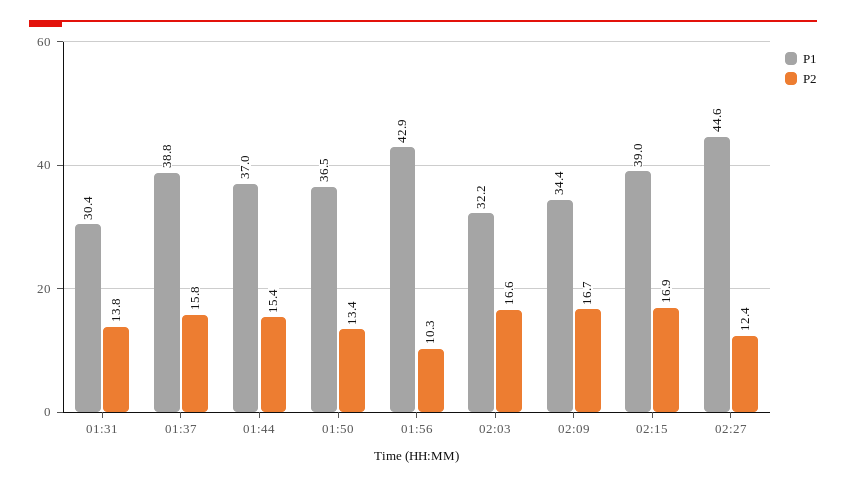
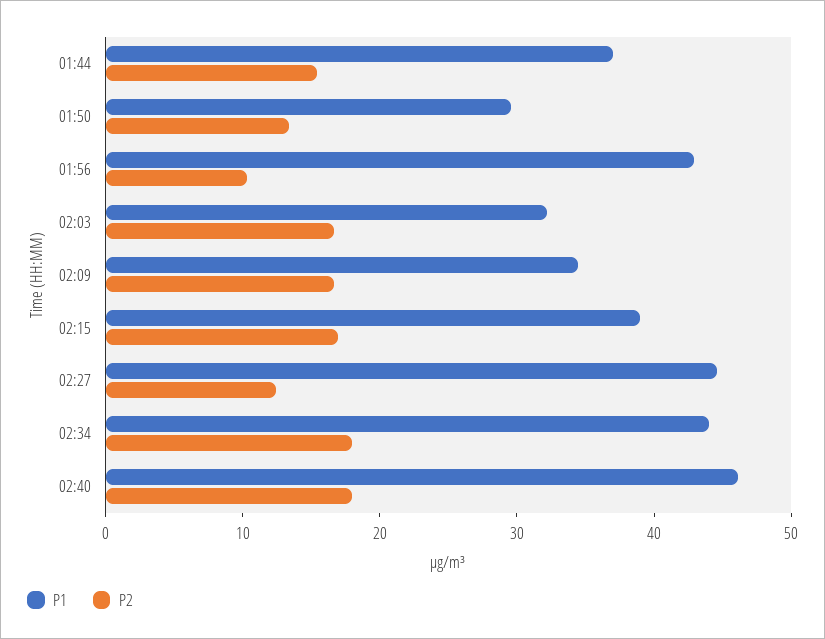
P1, 01:31: 30.4 -> none
P2, 01:31: 13.8 -> none
P1, 01:37: 38.8 -> none
P2, 01:37: 15.8 -> none
P1, 01:50: 36.5 -> 30
P1, 02:34: none -> 44
P2, 02:34: none -> 18
P1, 02:40: none -> 46
P2, 02:40: none -> 18

